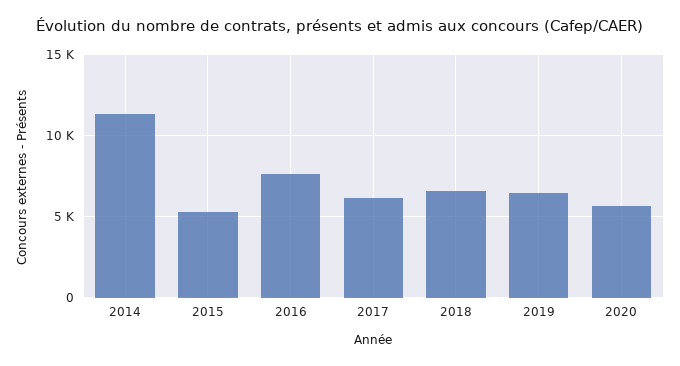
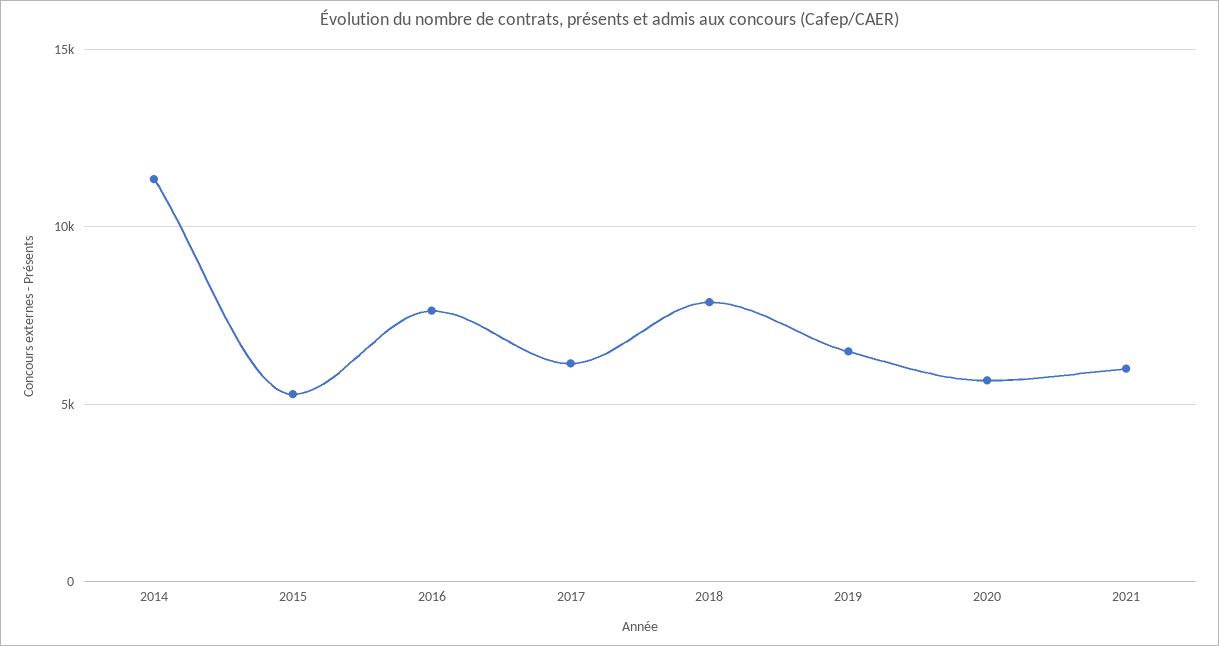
2018: 6500 -> 8000
2021: none -> 6000

